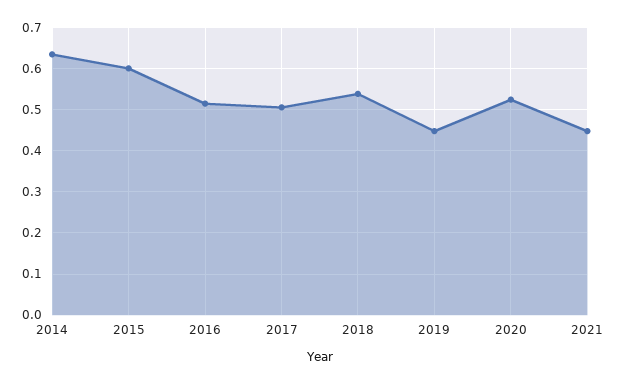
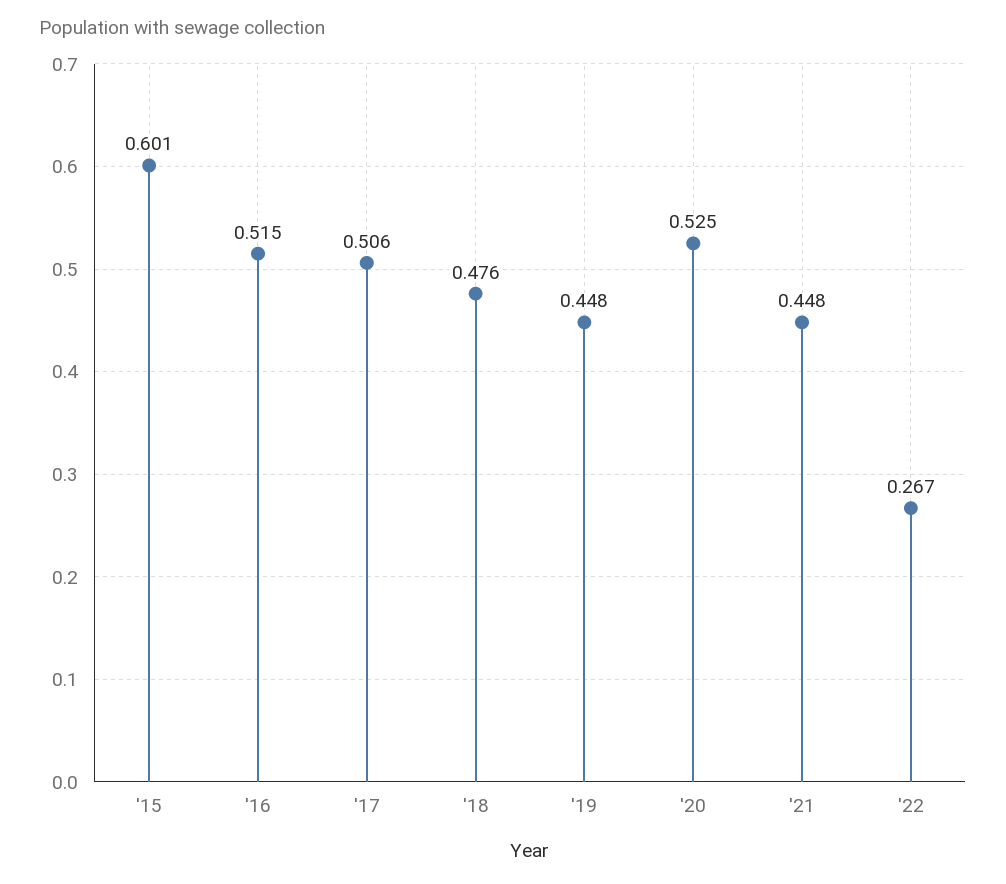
2014: 0.64 -> none
2018: 0.54 -> 0.476
'22: none -> 0.267

